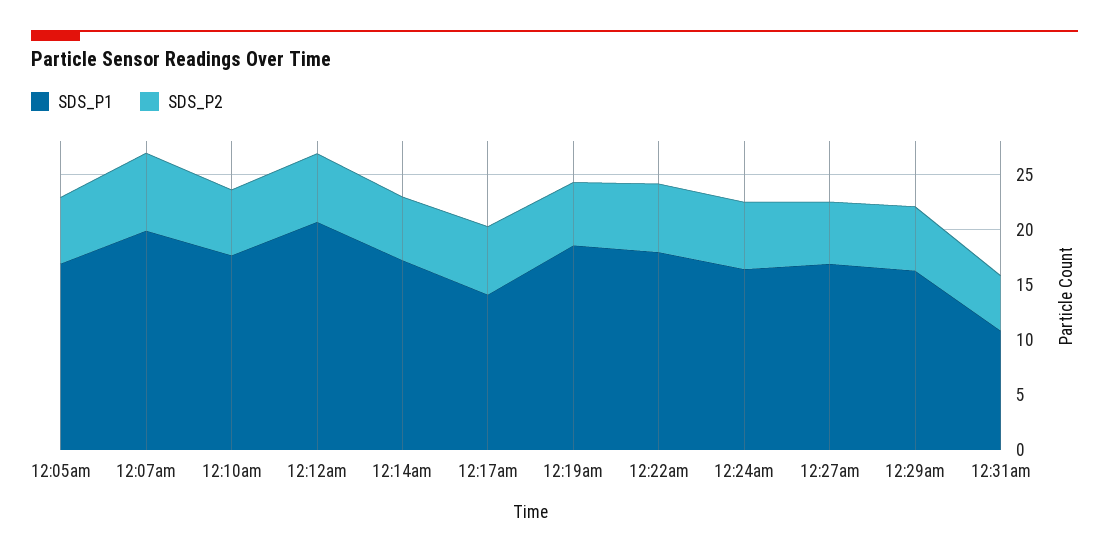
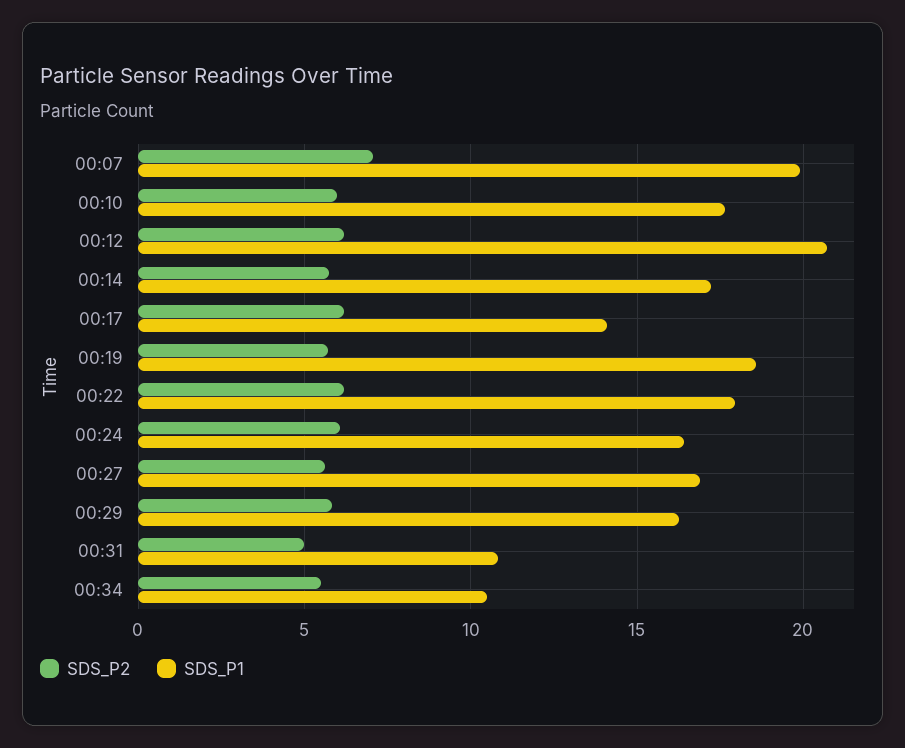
SDS_P1, 12:05am: 17 -> none
SDS_P2, 12:05am: 6 -> none
SDS_P2, 00:34: none -> 5.5
SDS_P1, 00:34: none -> 10.5

